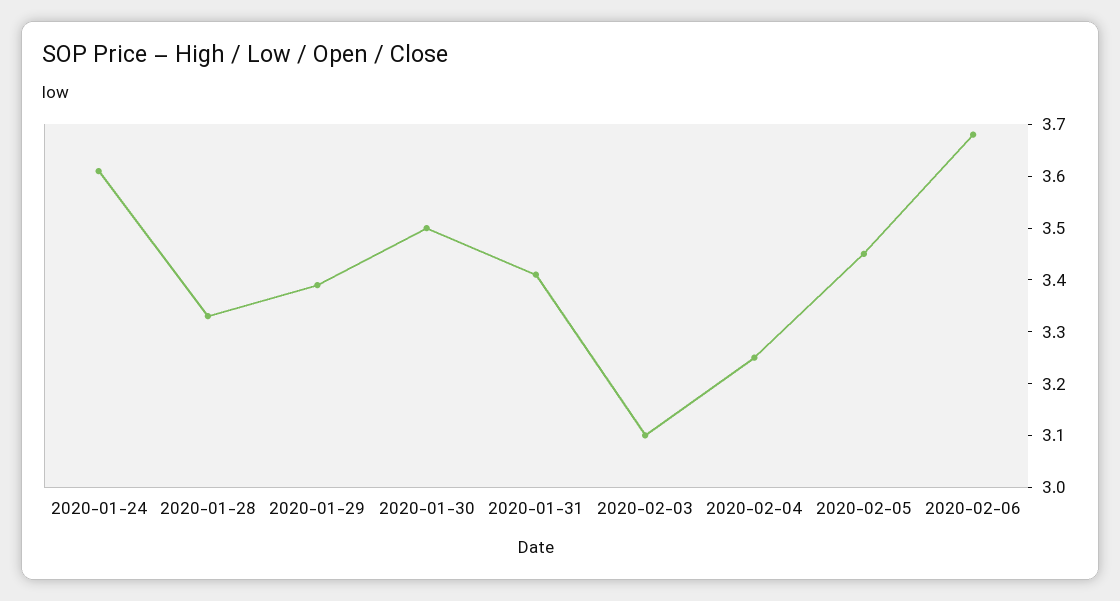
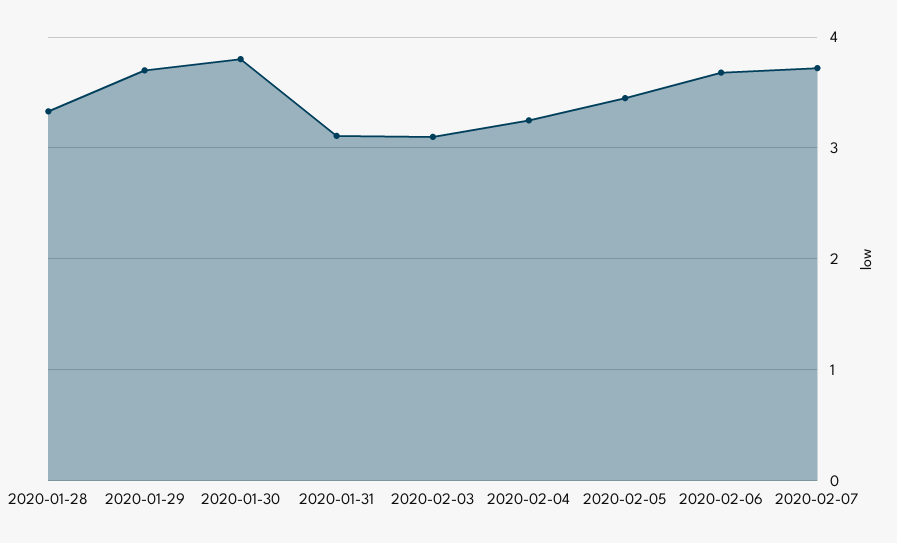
2020-01-24: 3.6 -> none
2020-01-29: 3.4 -> 3.7
2020-01-30: 3.5 -> 3.8
2020-01-31: 3.4 -> 3.1
2020-02-07: none -> 3.7

